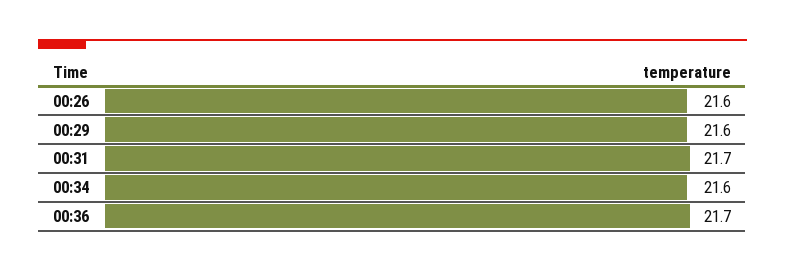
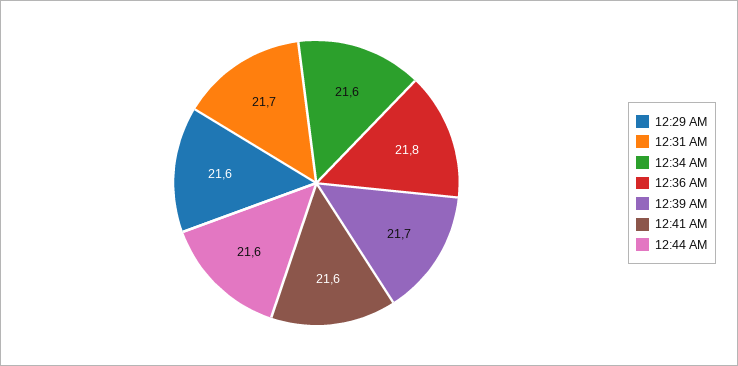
00:26: 21.6 -> none
00:36: 21.7 -> 21.8
12:39 AM: none -> 21.7
12:41 AM: none -> 21.6
12:44 AM: none -> 21.6

